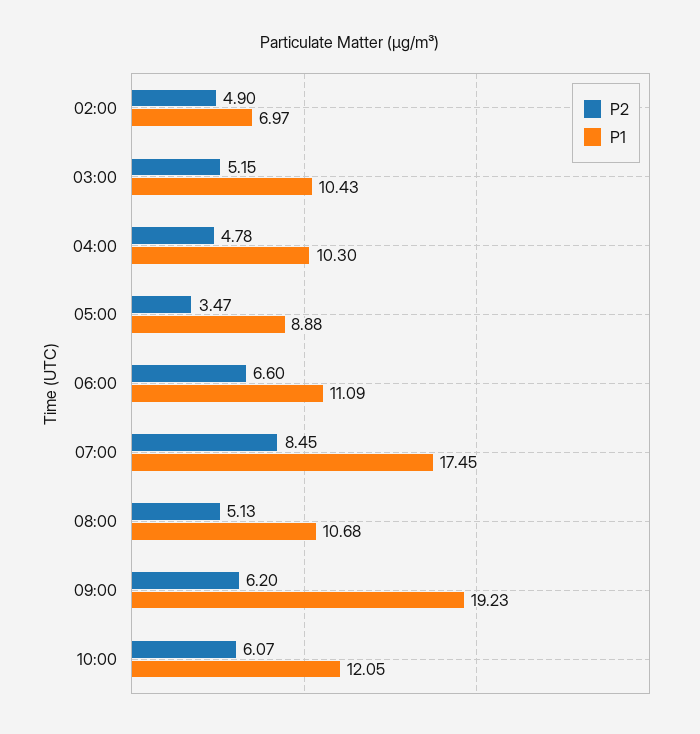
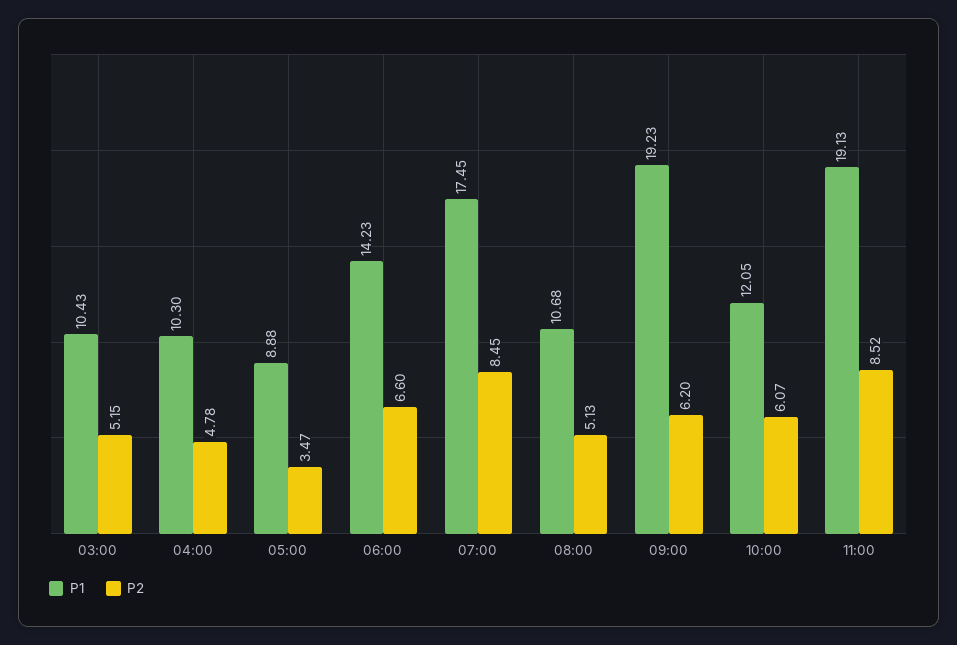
P2, 02:00: 4.9 -> none
P1, 02:00: 6.97 -> none
P1, 06:00: 11.09 -> 14.23
P1, 11:00: none -> 19.13
P2, 11:00: none -> 8.52

